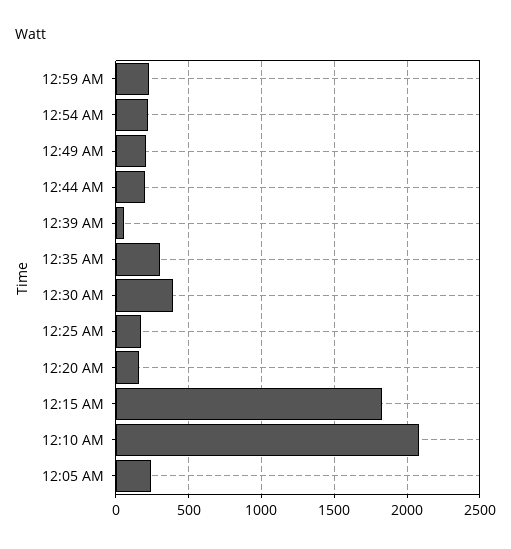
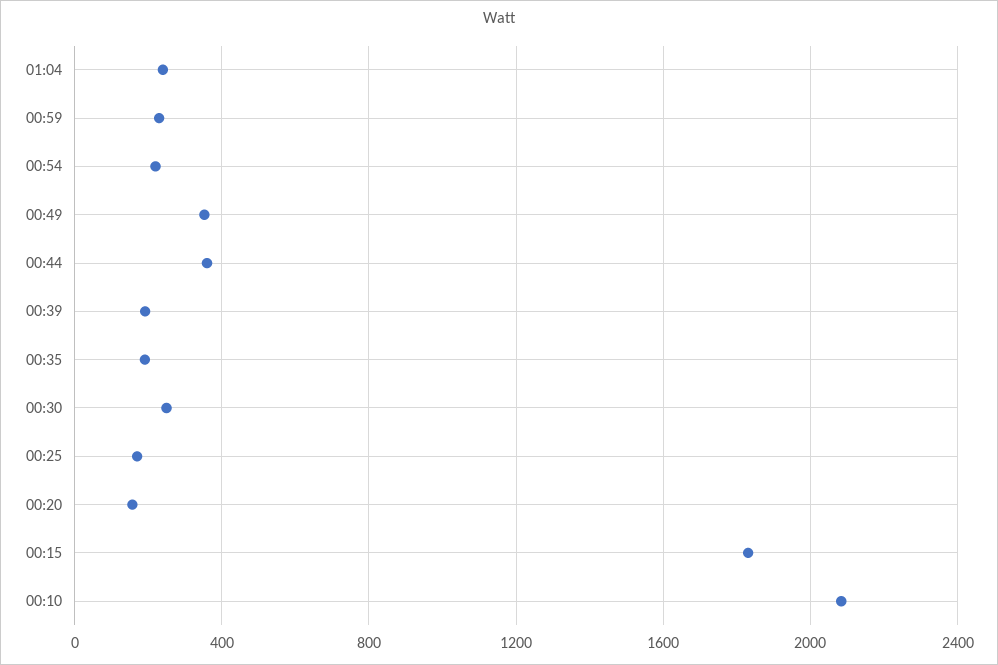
12:49 AM: 200 -> 350
12:44 AM: 200 -> 350
12:39 AM: 50 -> 200
12:35 AM: 300 -> 200
12:30 AM: 400 -> 250
12:05 AM: 250 -> none
01:04: none -> 250

